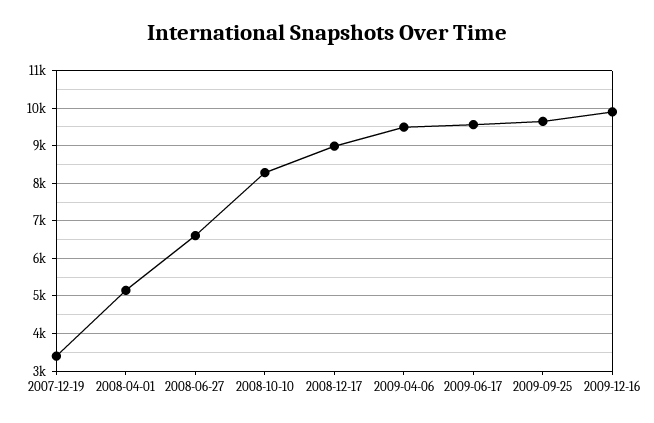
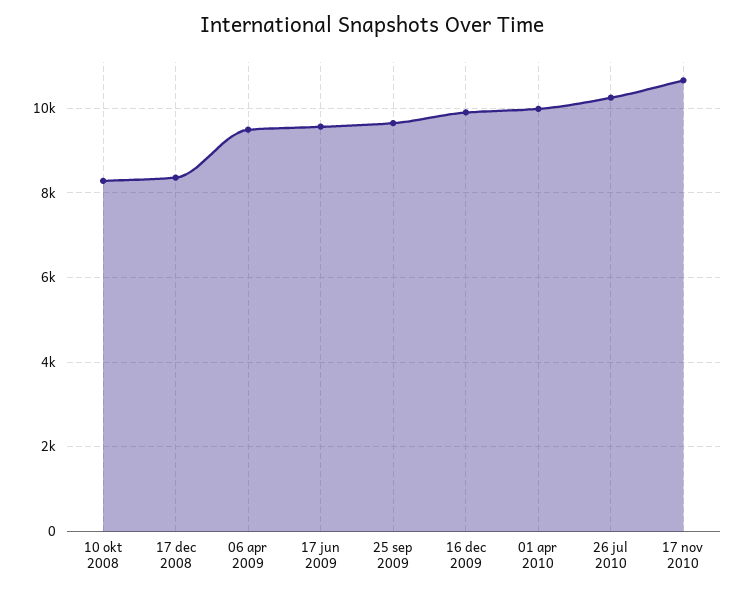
2007-12-19: 3400 -> none
2008-04-01: 5200 -> none
2008-06-27: 6600 -> none
2008-12-17: 9000 -> 8400
01 apr 2010: none -> 10000
26 jul 2010: none -> 10200
17 nov 2010: none -> 10600

